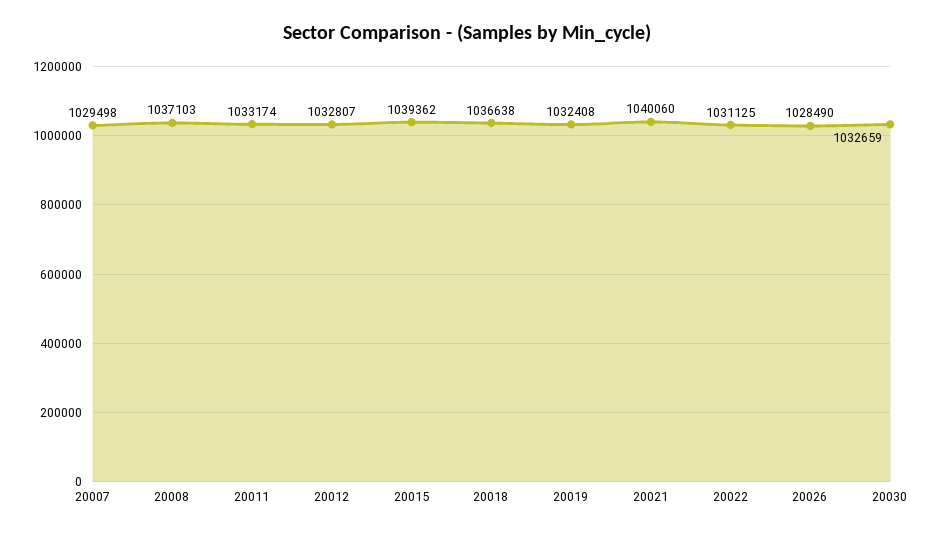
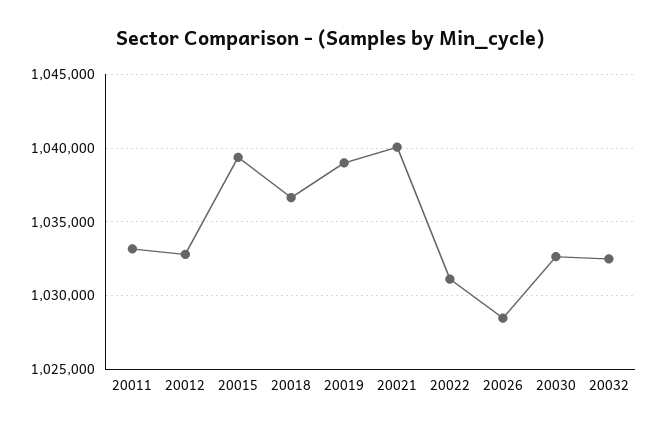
20007: 1029498 -> none
20008: 1037103 -> none
20019: 1032408 -> 1039000
20032: none -> 1032500

